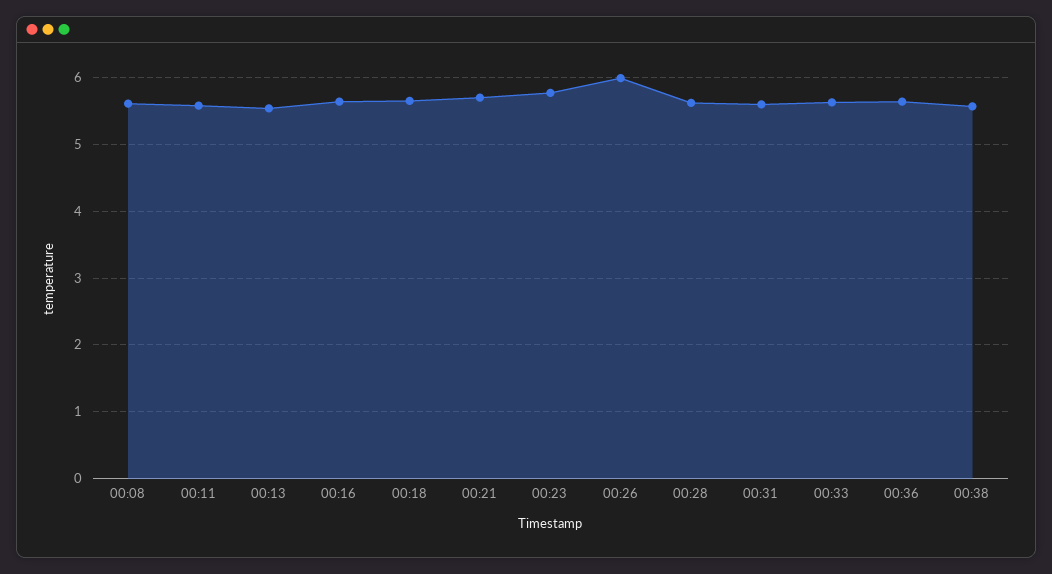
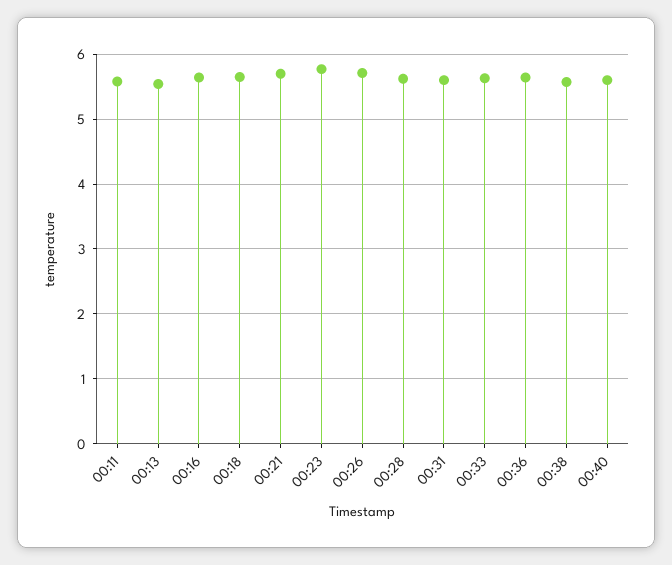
00:08: 5.6 -> none
00:26: 6 -> 5.7
00:40: none -> 5.6

